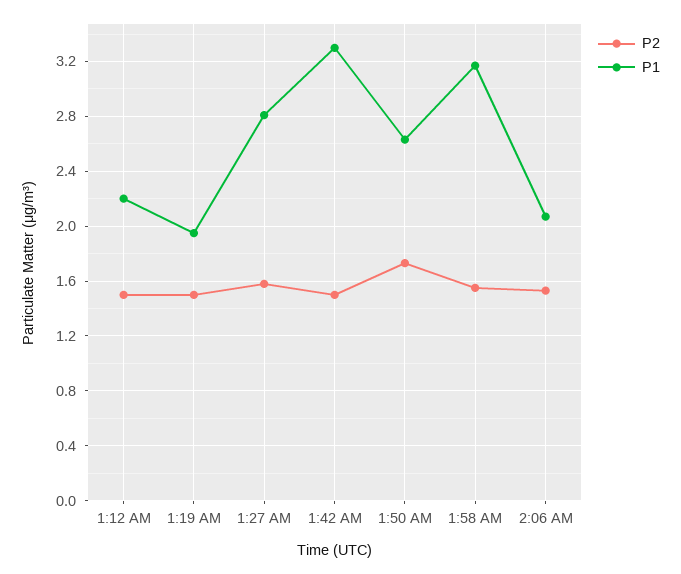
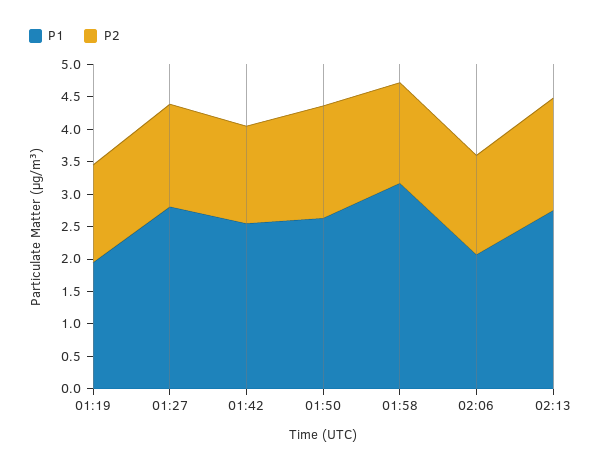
P2, 1:12 AM: 1.5 -> none
P1, 1:12 AM: 2.2 -> none
P1, 1:42 AM: 3.3 -> 2.5
P1, 02:13: none -> 2.75
P2, 02:13: none -> 1.75

